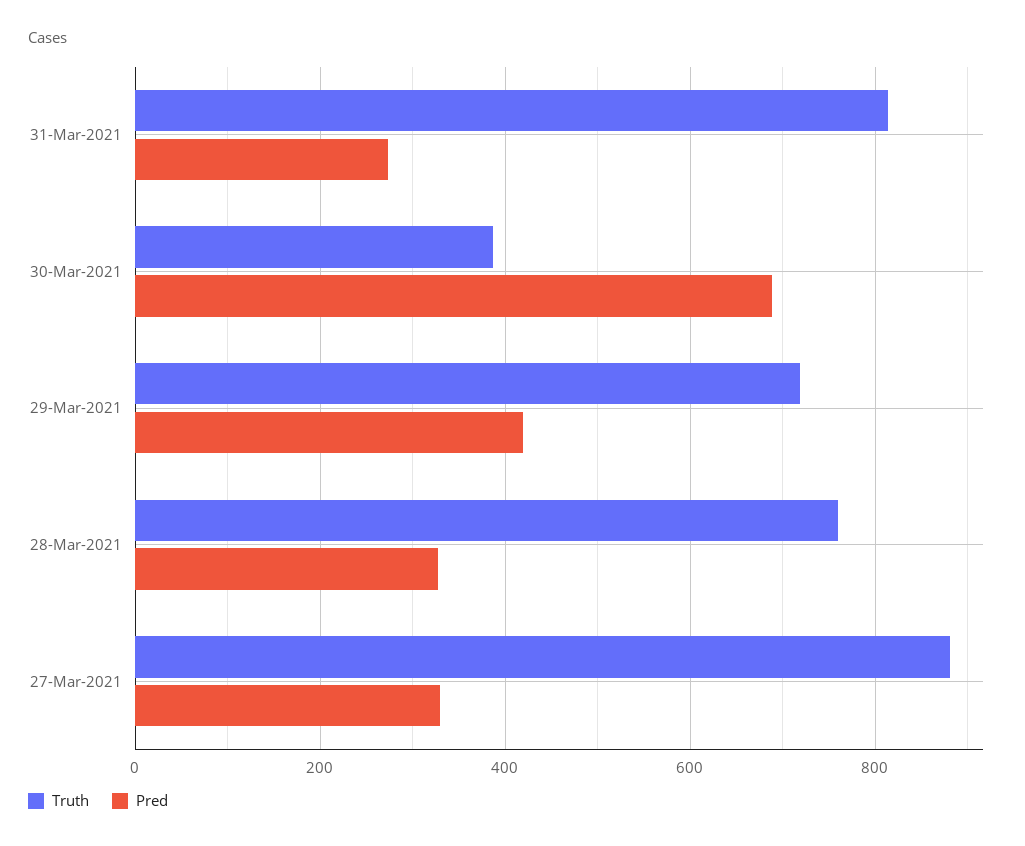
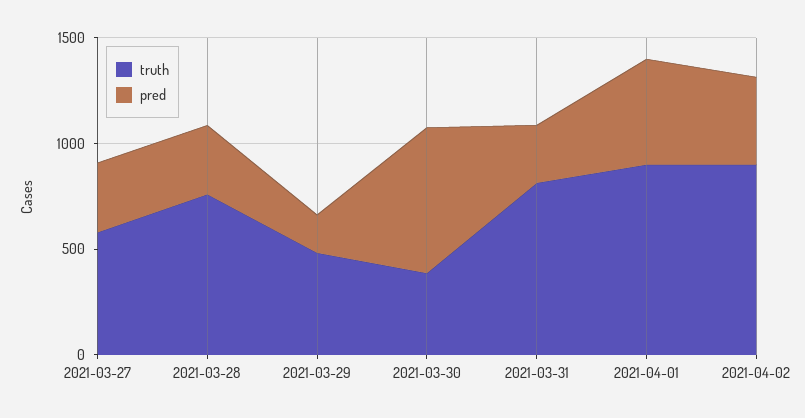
Truth, 29-Mar-2021: 720 -> 500
Pred, 29-Mar-2021: 420 -> 200
Truth, 27-Mar-2021: 880 -> 600
Truth, 2021-04-01: none -> 900
Pred, 2021-04-01: none -> 500
Truth, 2021-04-02: none -> 900
Pred, 2021-04-02: none -> 400

